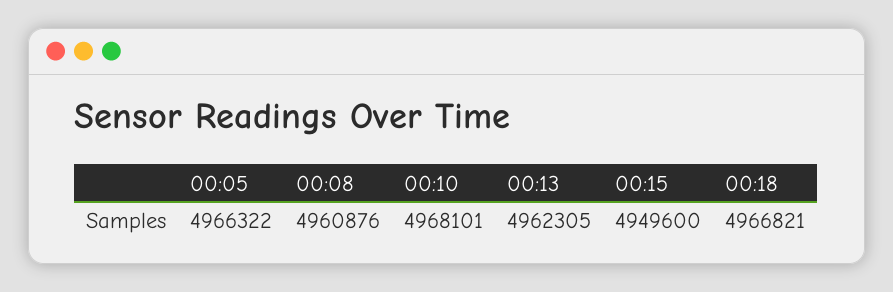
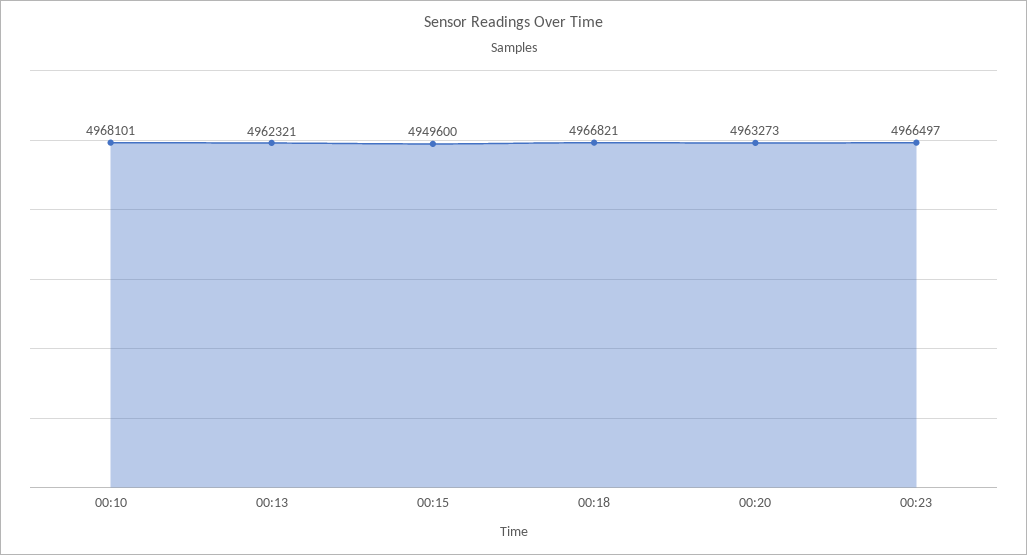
00:05: 4966322 -> none
00:08: 4960876 -> none
00:13: 4962305 -> 4962321
00:20: none -> 4963273
00:23: none -> 4966497

